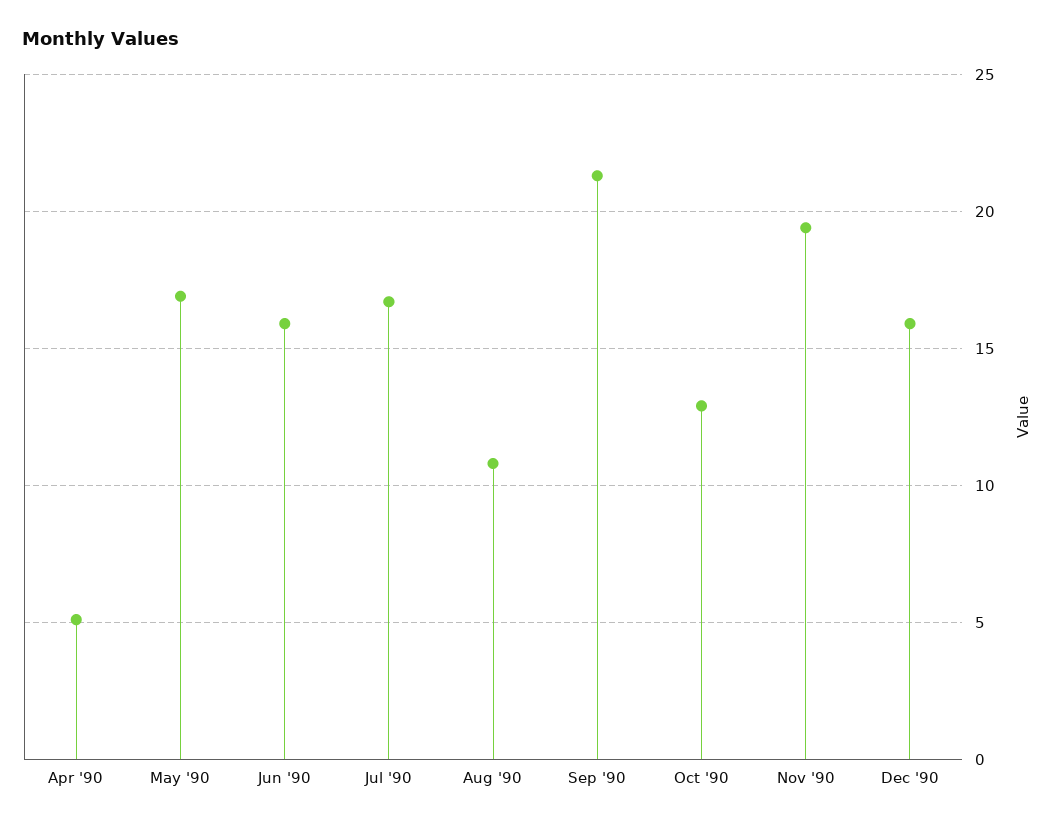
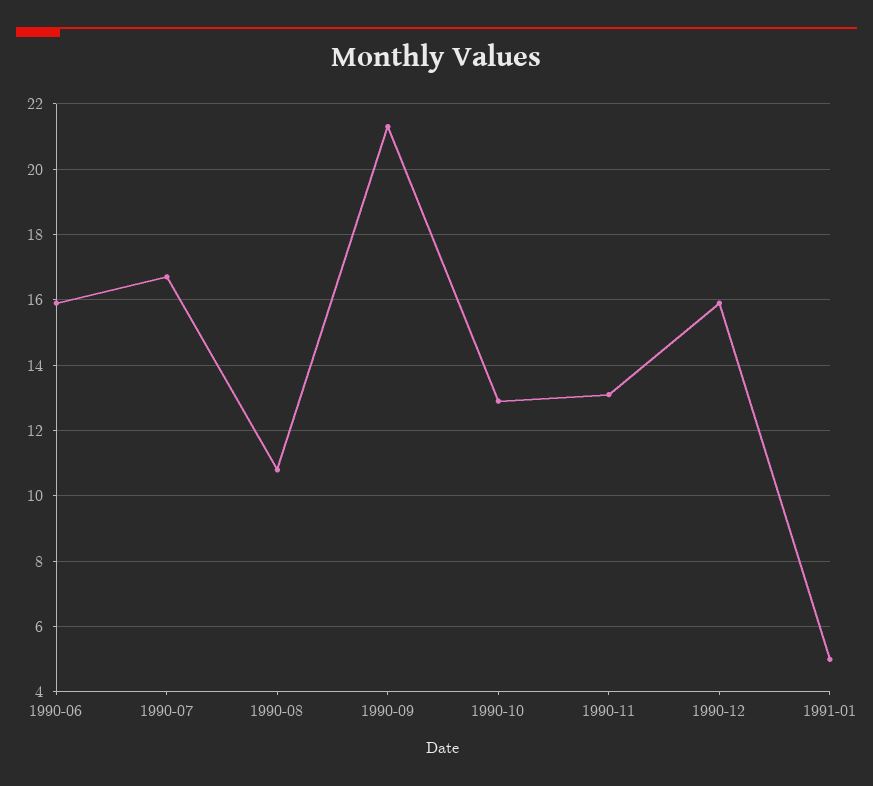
Apr '90: 5 -> none
May '90: 17 -> none
Nov '90: 19.5 -> 13
1991-01: none -> 5

